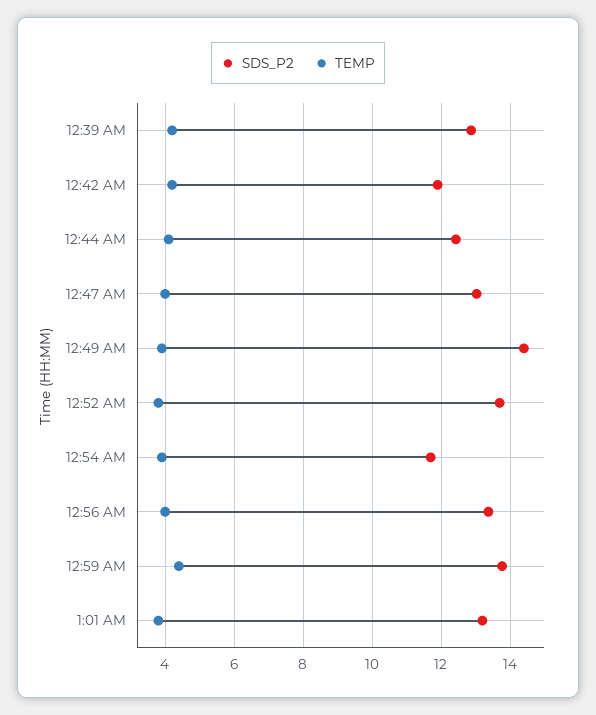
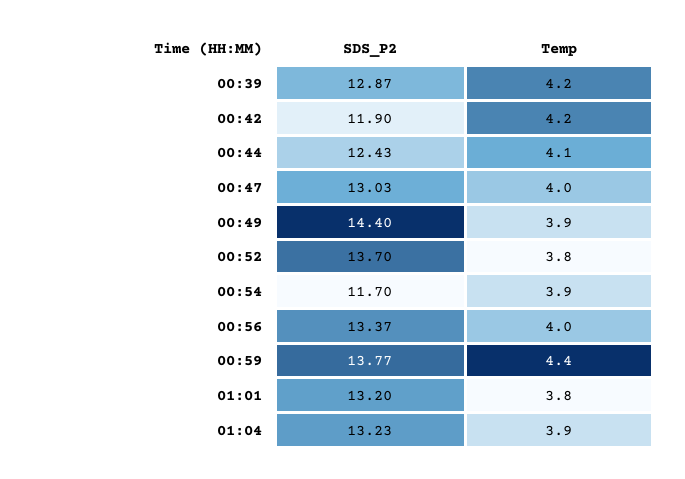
SDS_P2, 01:04: none -> 13.23
TEMP, 01:04: none -> 3.9

